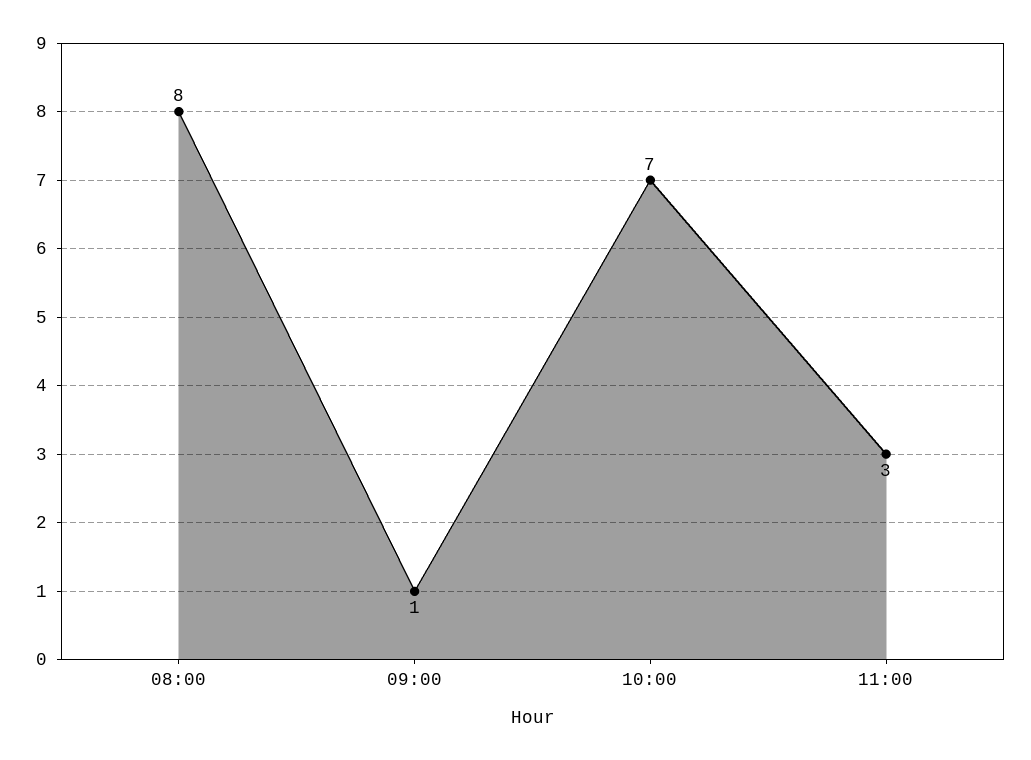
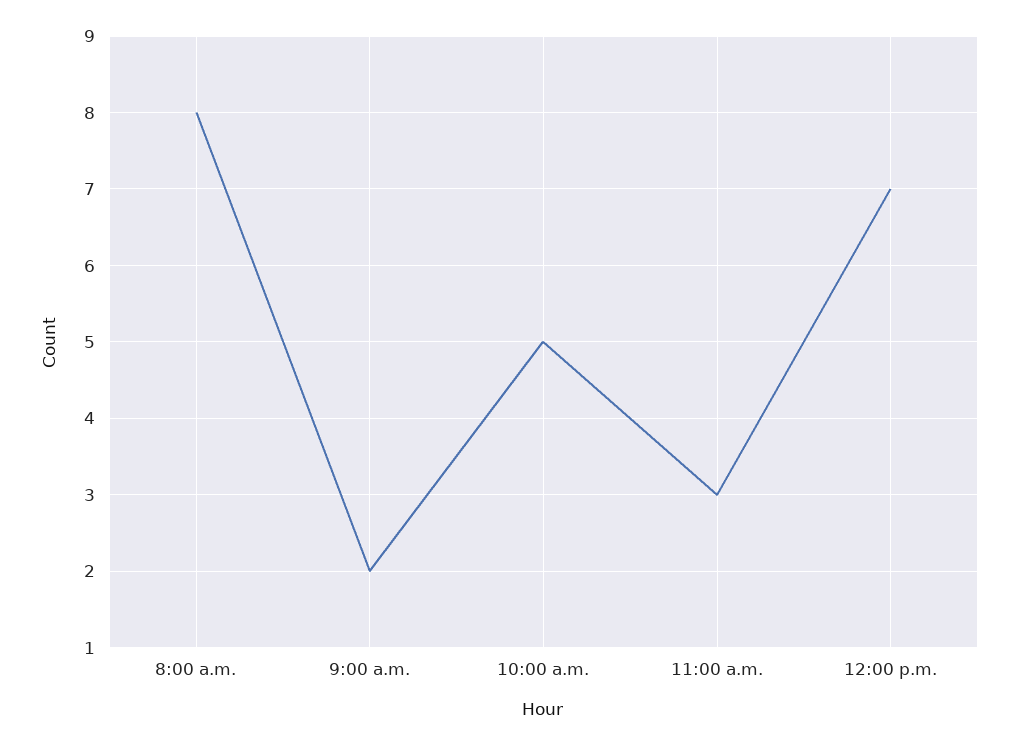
09:00: 1 -> 2
10:00: 7 -> 5
12:00 p.m.: none -> 7

